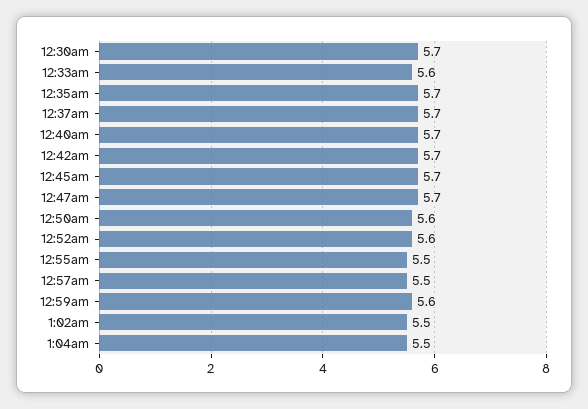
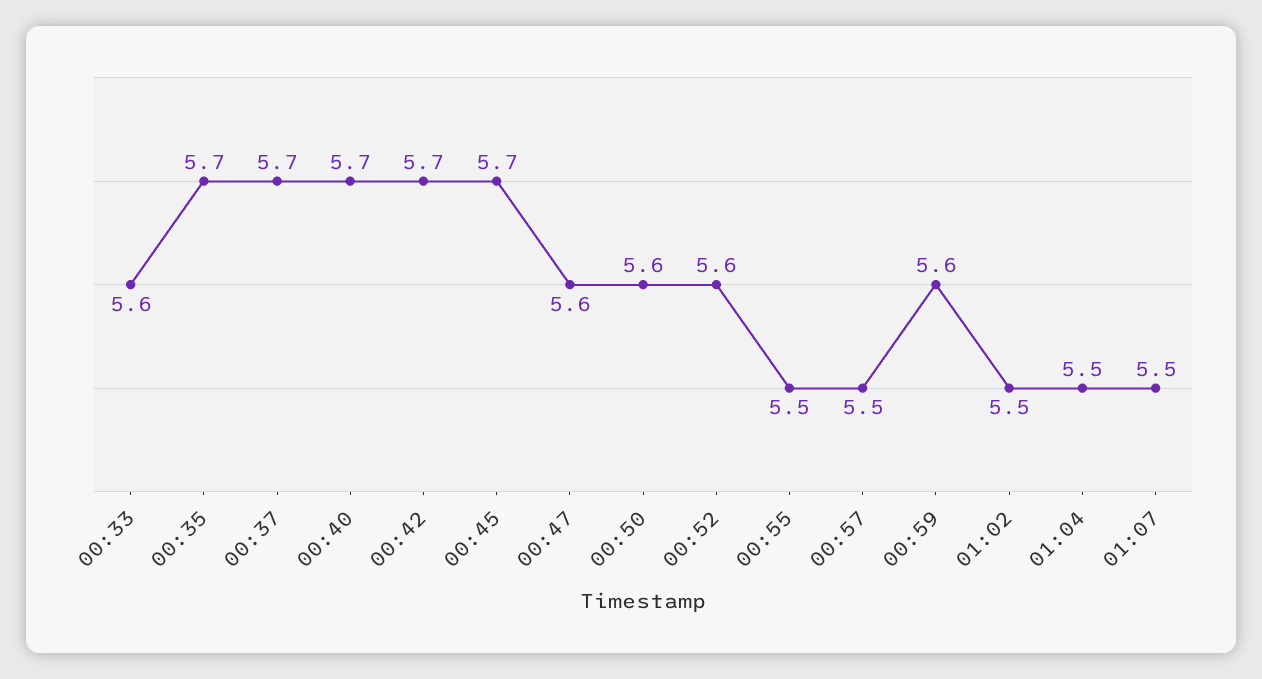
12:30am: 5.7 -> none
12:47am: 5.7 -> 5.6
01:07: none -> 5.5

